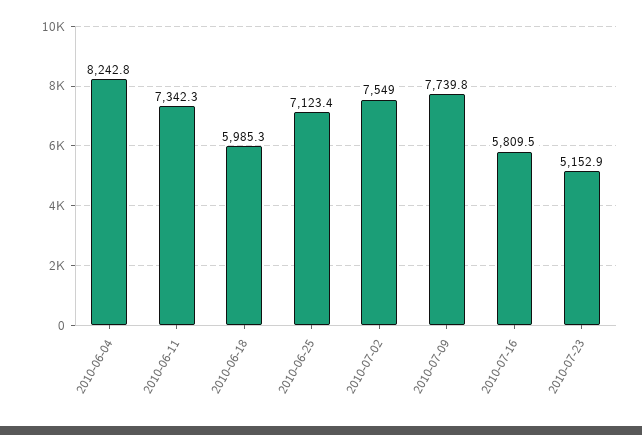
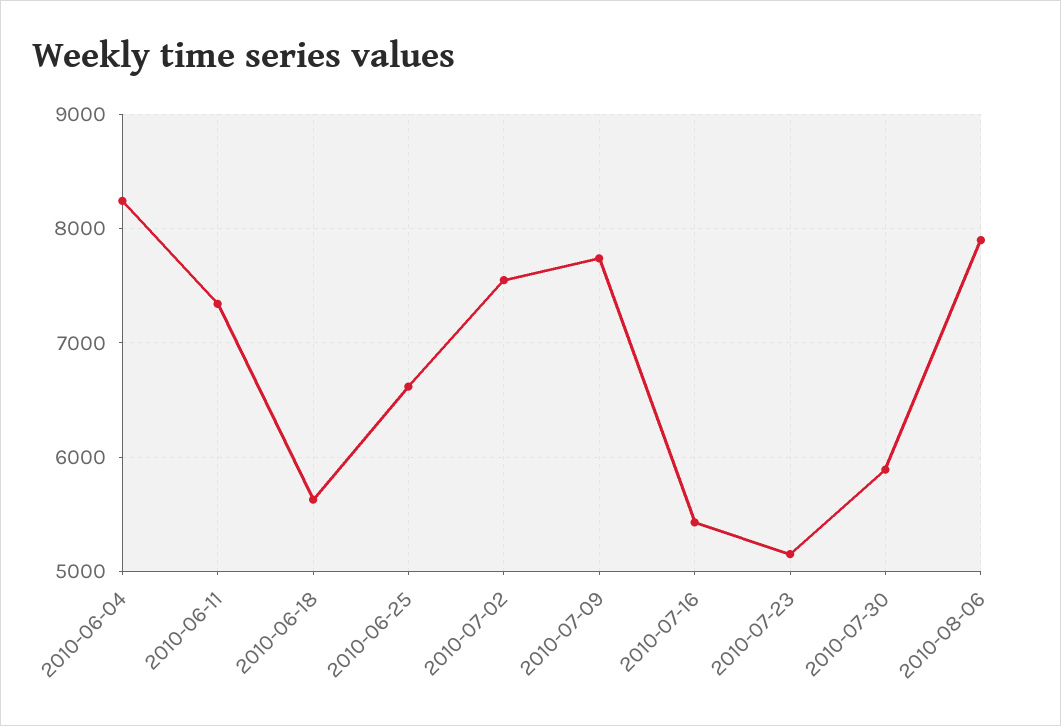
2010-06-18: 5985.3 -> 5600
2010-06-25: 7123.4 -> 6600
2010-07-16: 5809.5 -> 5400
2010-07-30: none -> 5900
2010-08-06: none -> 7900

